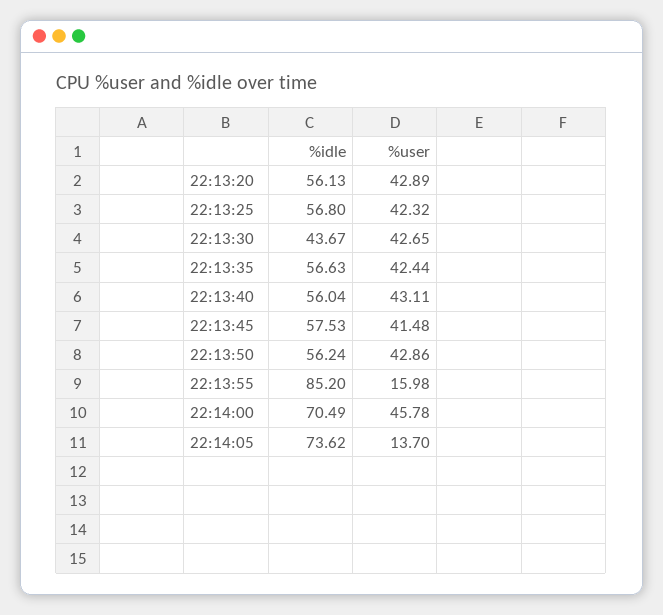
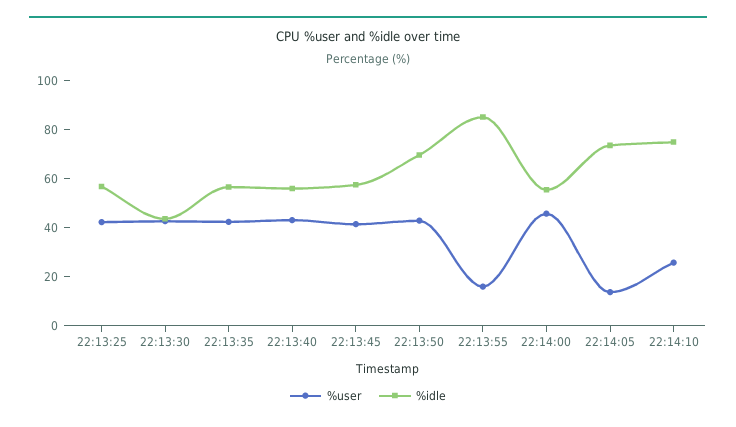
%idle, 22:13:20: 56.13 -> none
%user, 22:13:20: 42.89 -> none
%idle, 22:13:50: 56.24 -> 70
%idle, 22:14:00: 70.49 -> 55
%user, 22:14:10: none -> 25
%idle, 22:14:10: none -> 75

